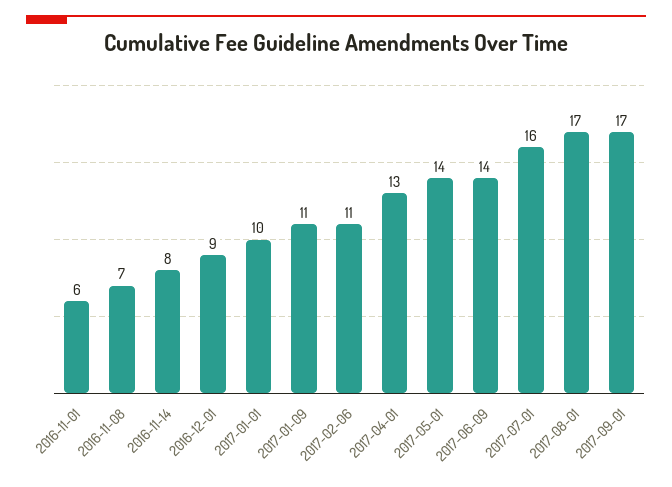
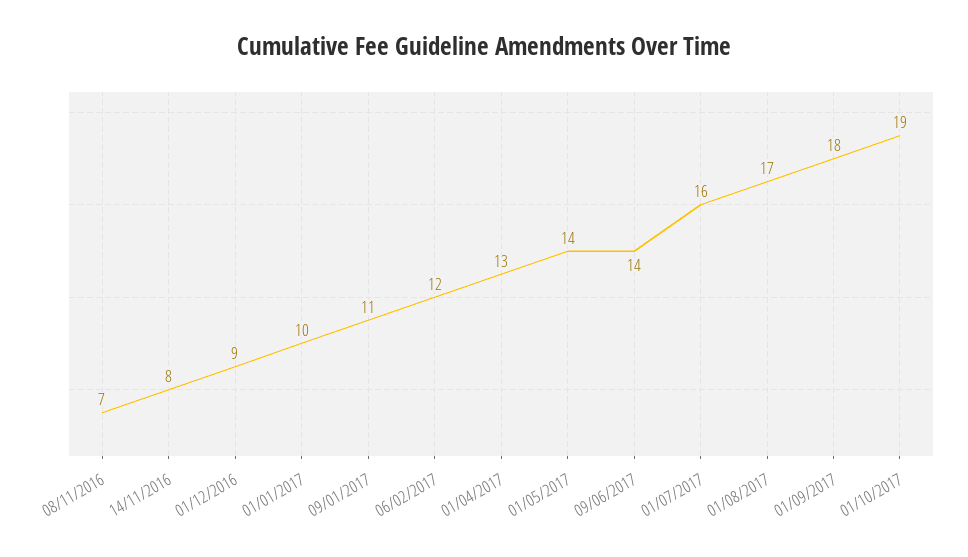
2016-11-01: 6 -> none
2017-02-06: 11 -> 12
2017-09-01: 17 -> 18
01/10/2017: none -> 19

